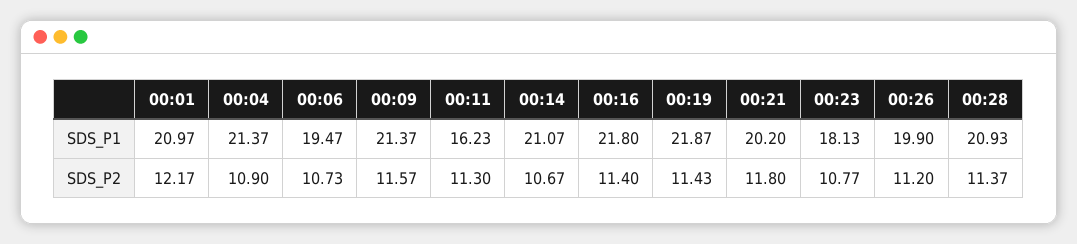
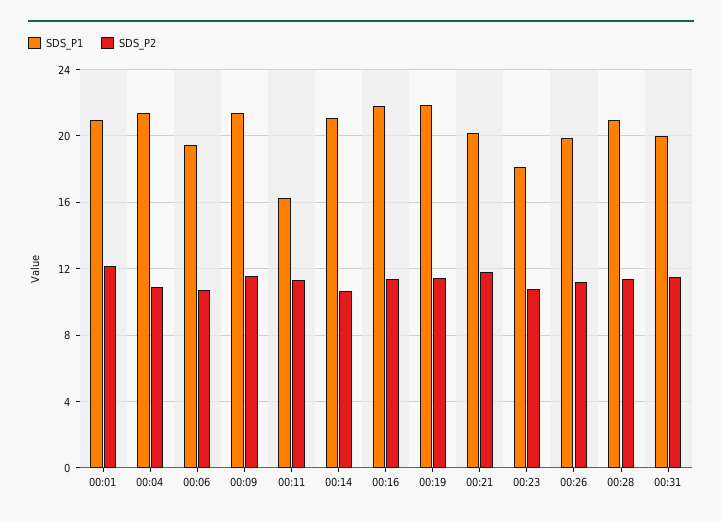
SDS_P1, 00:31: none -> 20
SDS_P2, 00:31: none -> 11.5

